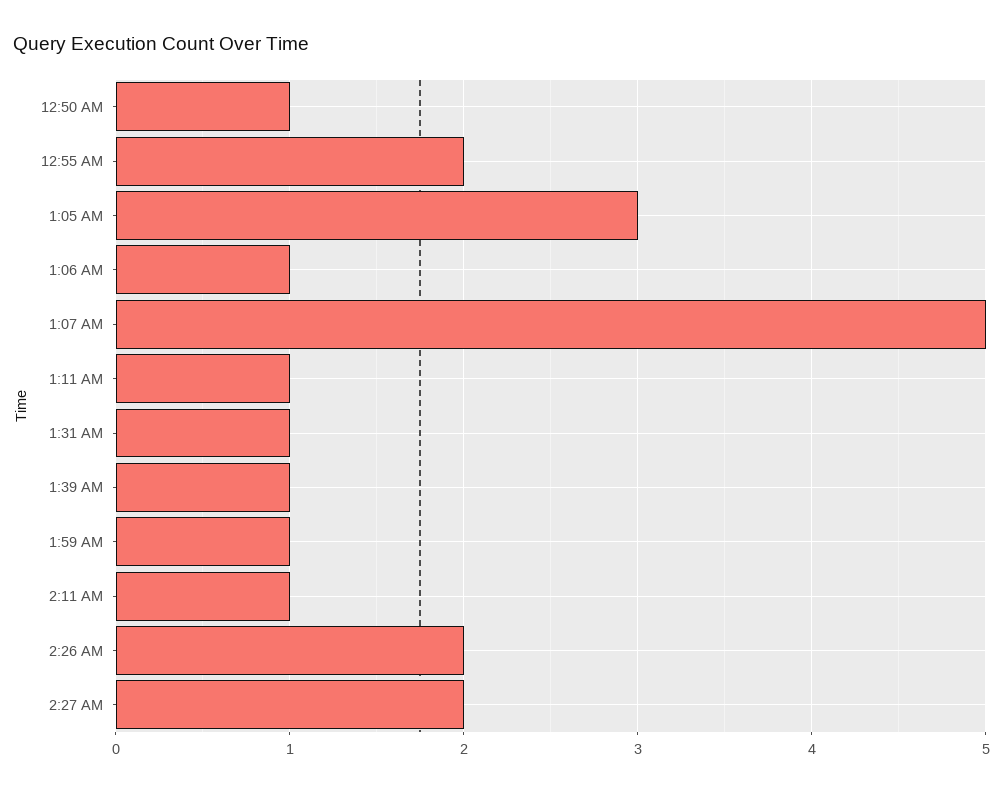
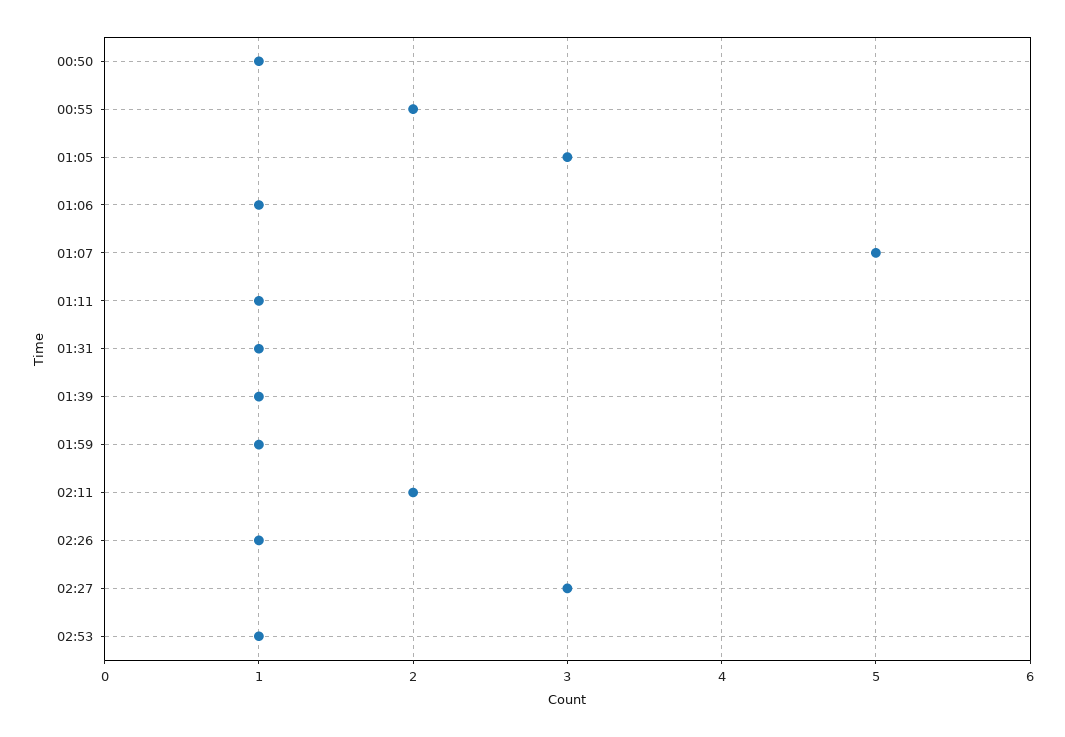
2:11 AM: 1 -> 2
2:26 AM: 2 -> 1
2:27 AM: 2 -> 3
02:53: none -> 1

